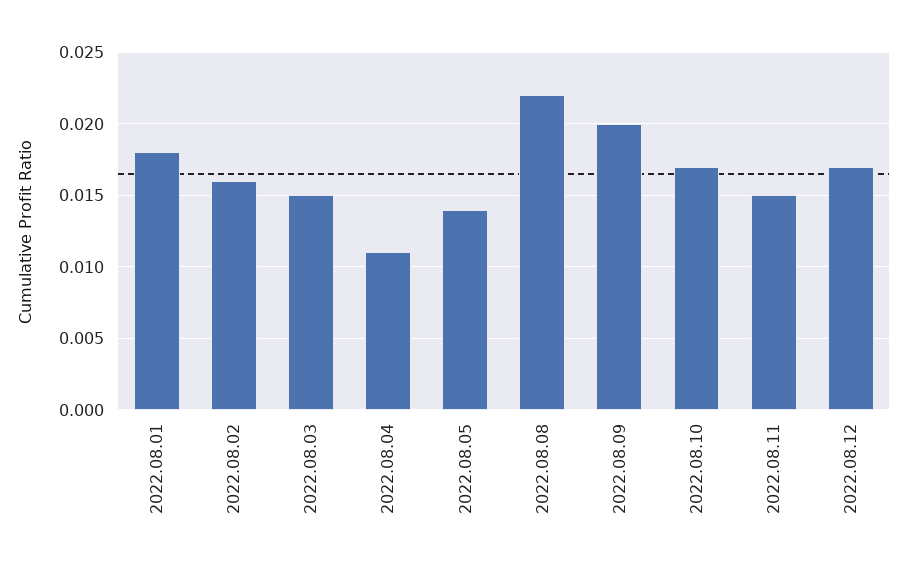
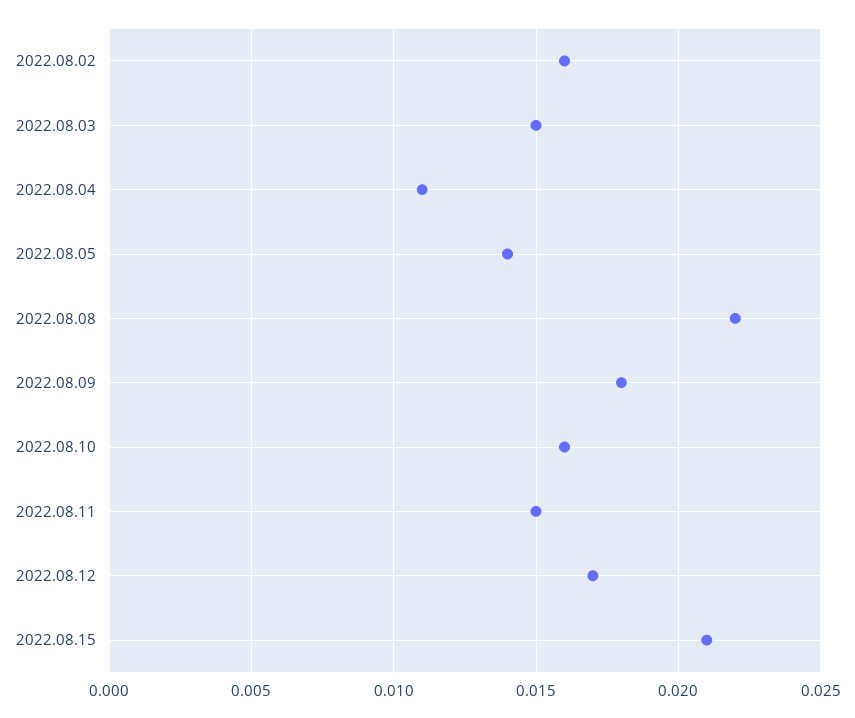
2022.08.01: 0.018 -> none
2022.08.09: 0.02 -> 0.018
2022.08.10: 0.017 -> 0.016
2022.08.15: none -> 0.021

